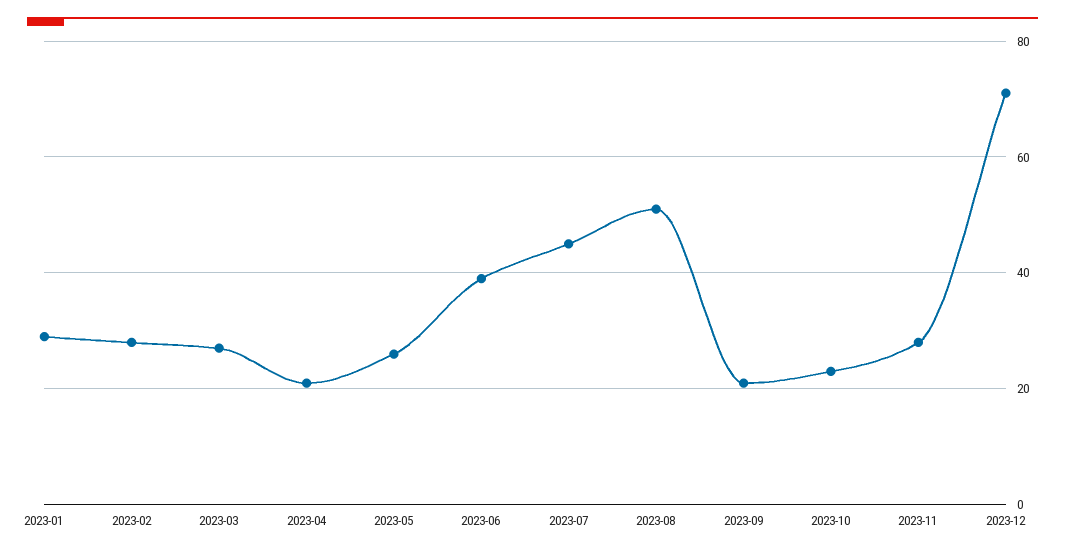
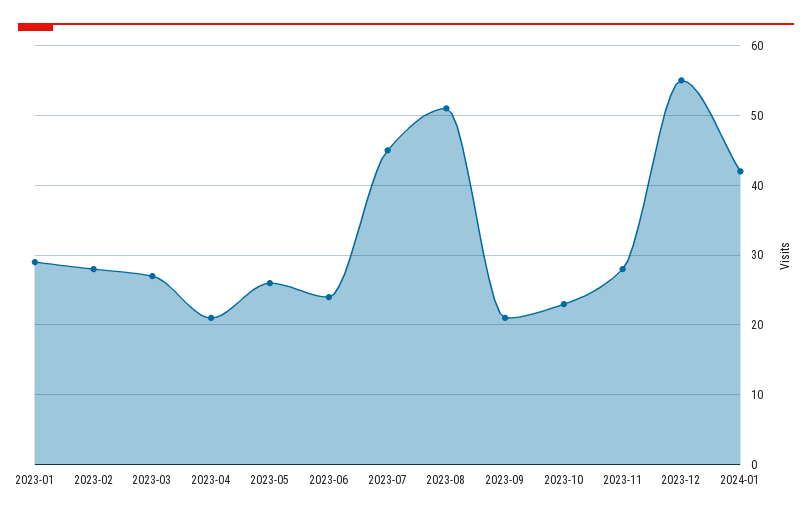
2023-06: 40 -> 24
2023-12: 70 -> 55
2024-01: none -> 42

